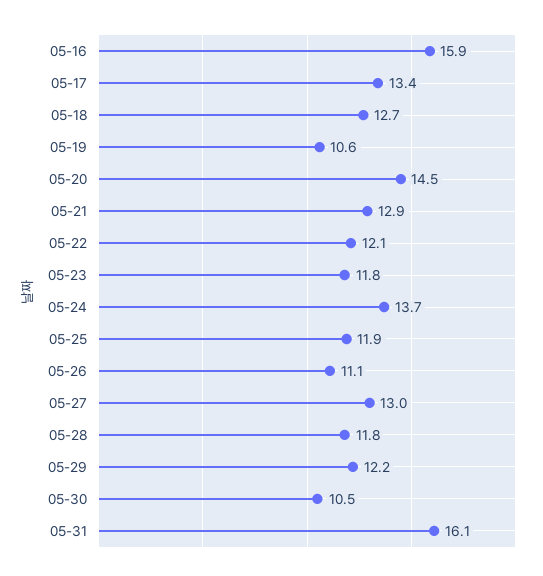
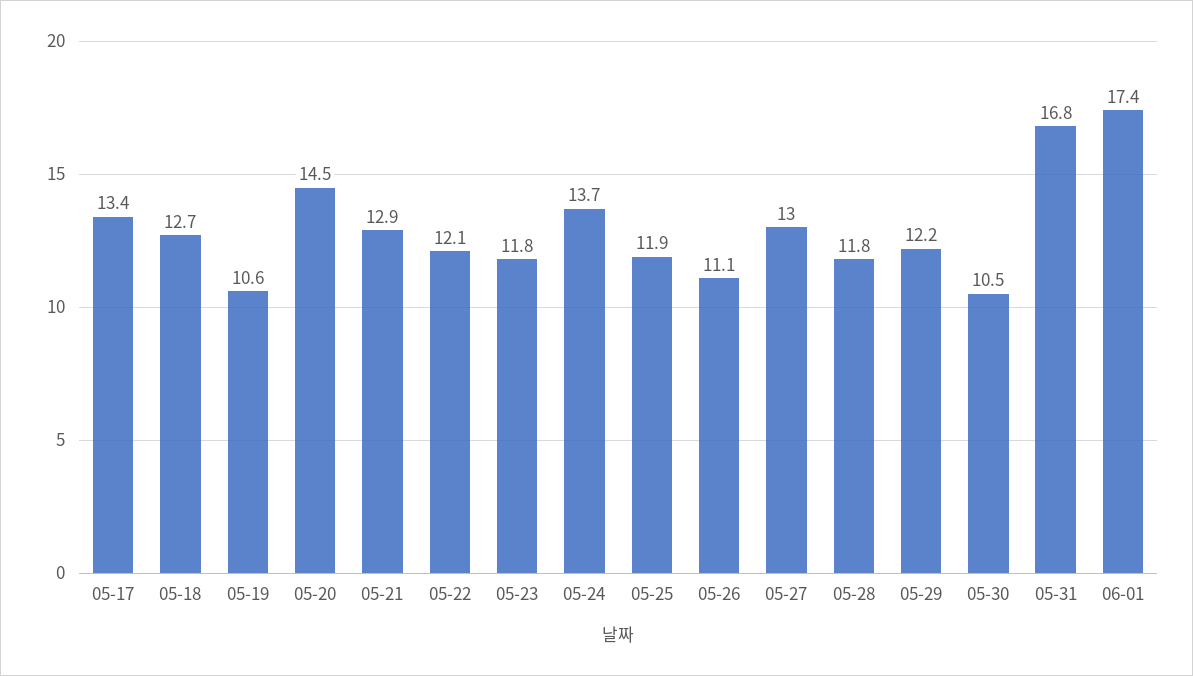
05-16: 15.9 -> none
05-31: 16.1 -> 16.8
06-01: none -> 17.4

